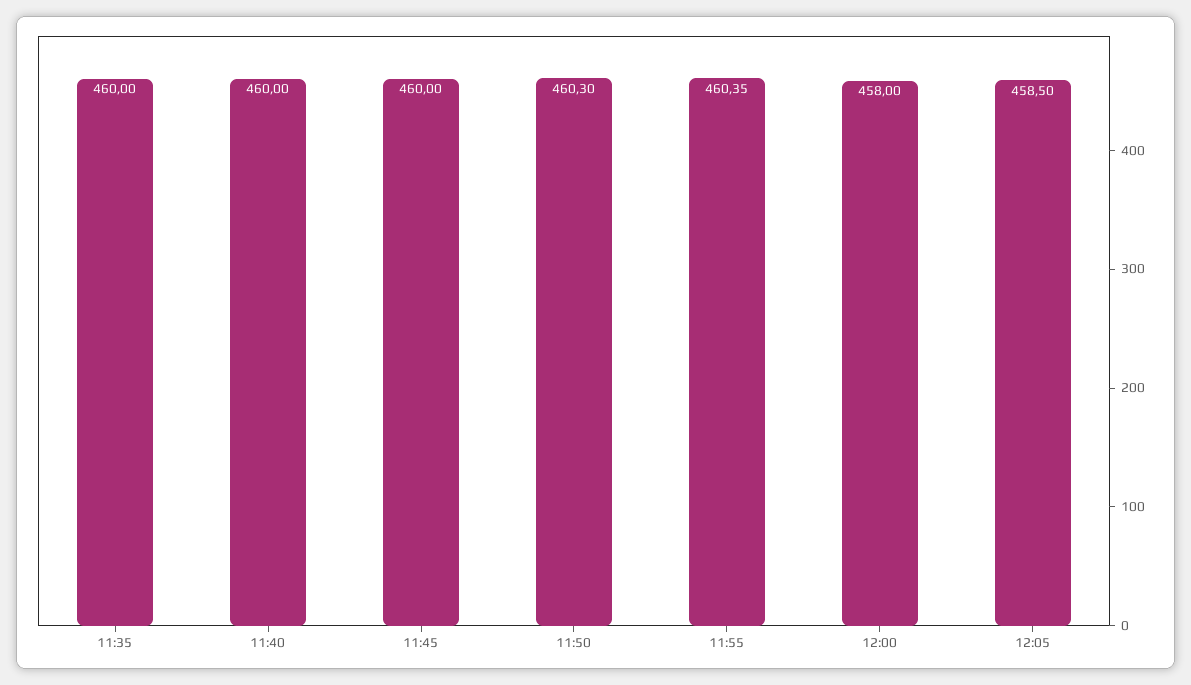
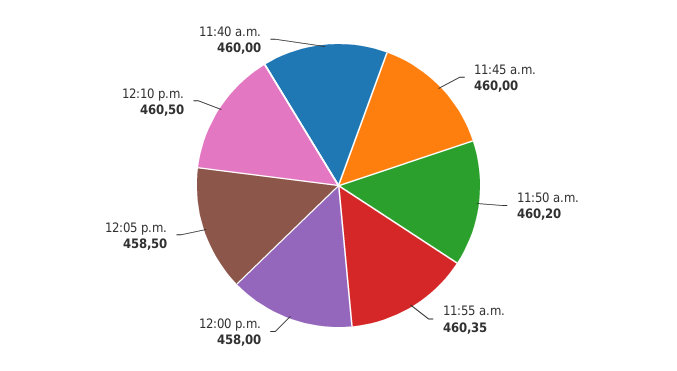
11:35: 460 -> none
11:50: 460.3 -> 460.2
12:10 p.m.: none -> 460.5

